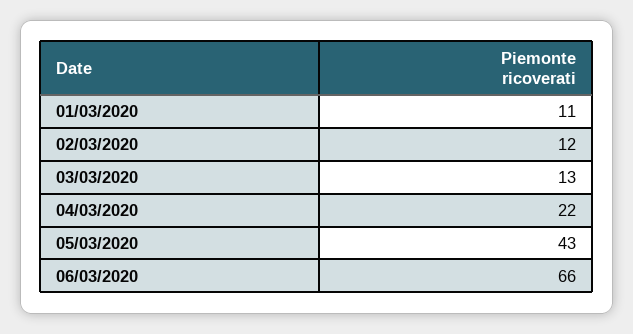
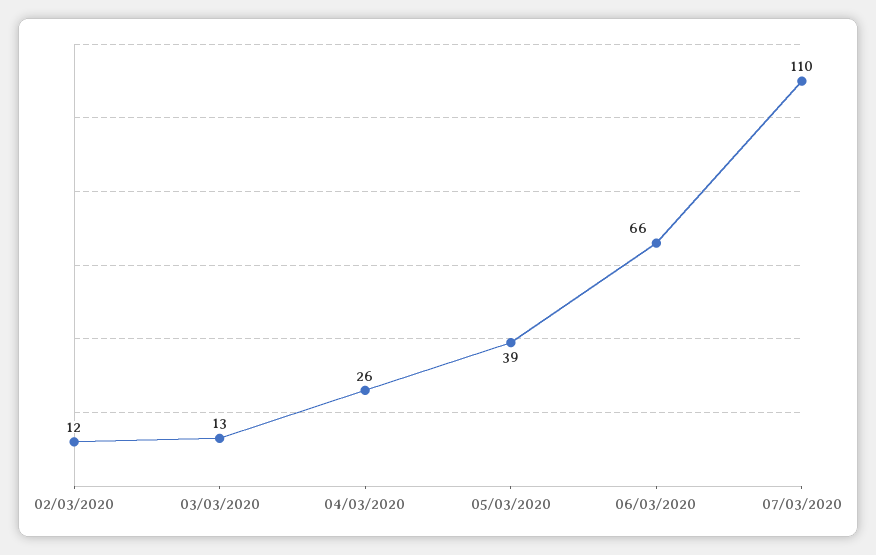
01/03/2020: 11 -> none
04/03/2020: 22 -> 26
05/03/2020: 43 -> 39
07/03/2020: none -> 110

